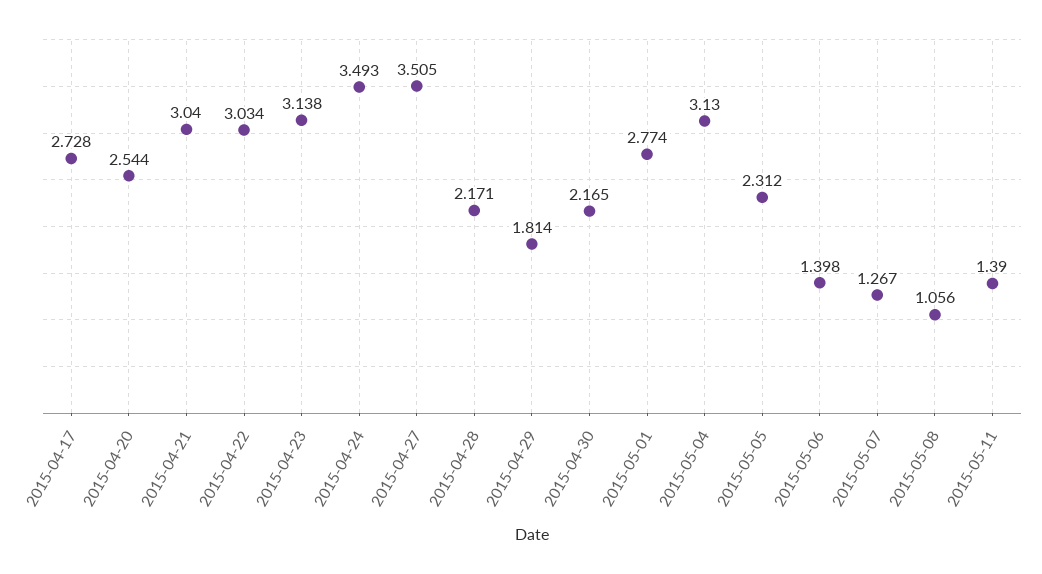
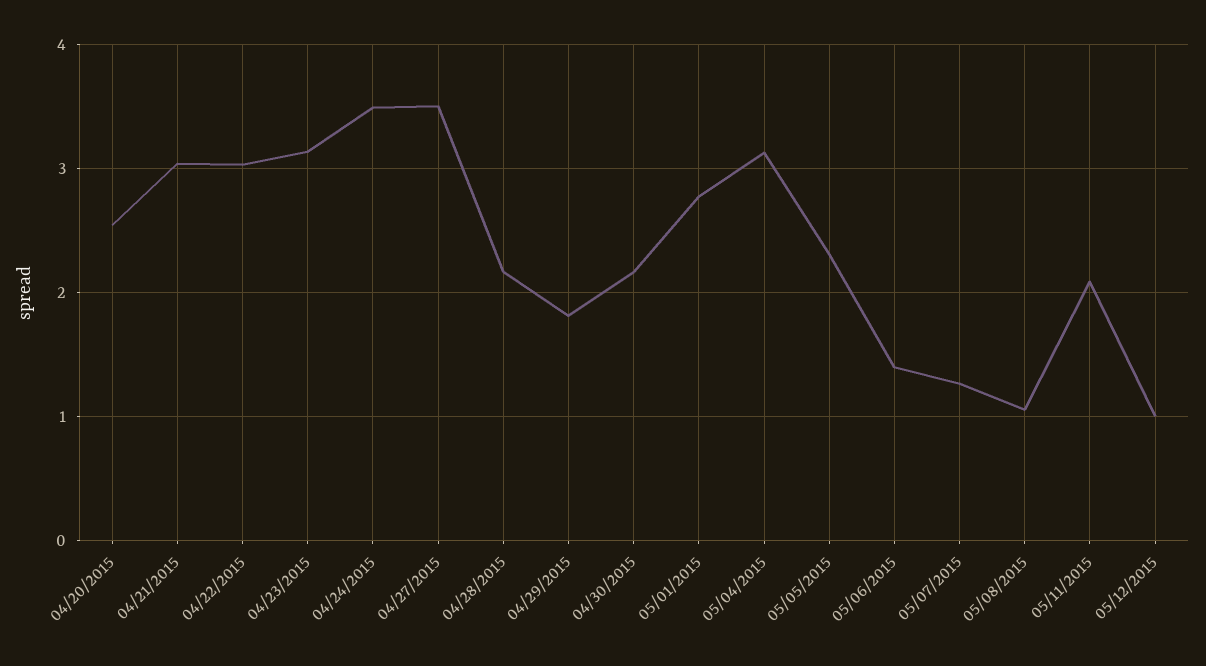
2015-04-17: 2.728 -> none
2015-05-11: 1.39 -> 2.1
05/12/2015: none -> 1

